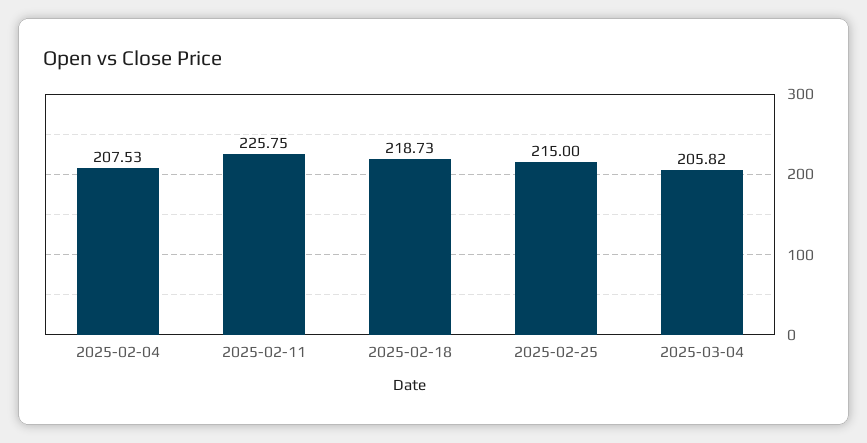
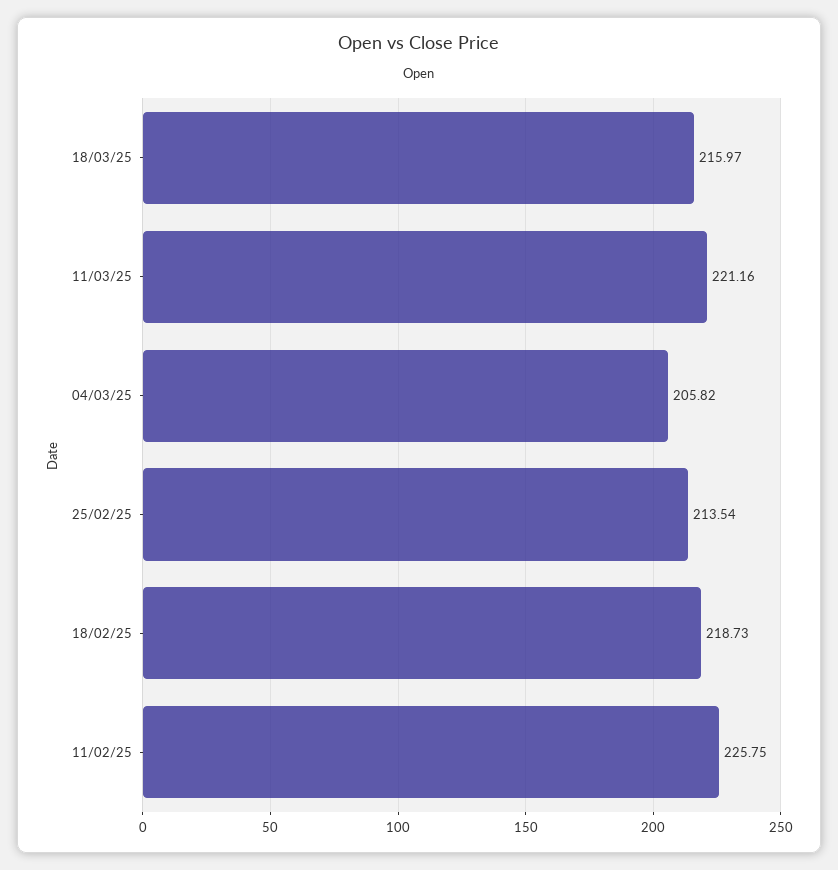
2025-02-04: 207.53 -> none
2025-02-25: 215 -> 213.54
18/03/25: none -> 215.97
11/03/25: none -> 221.16

